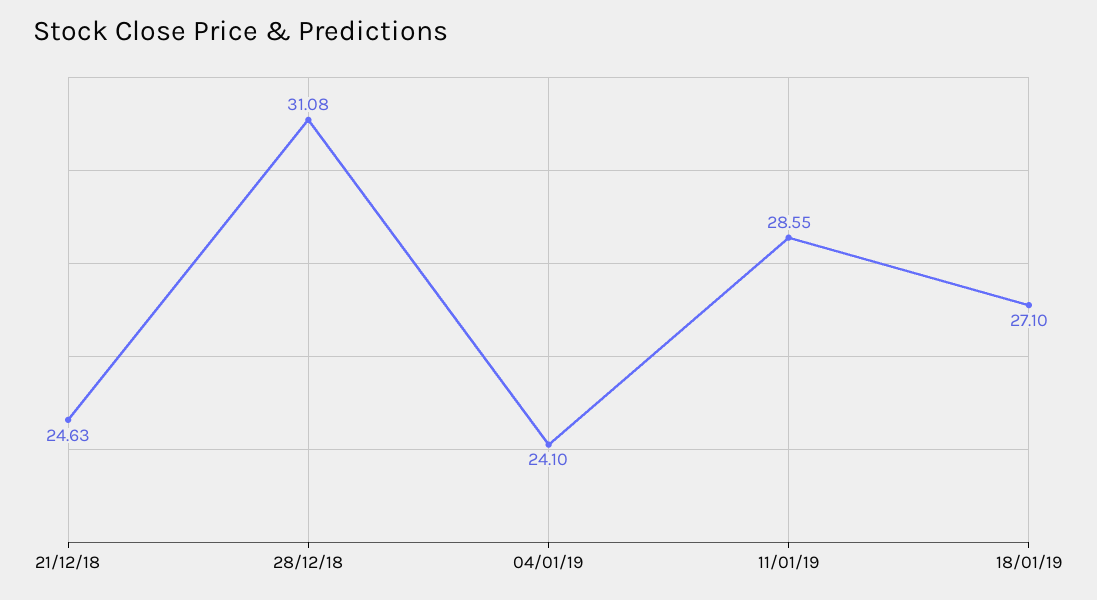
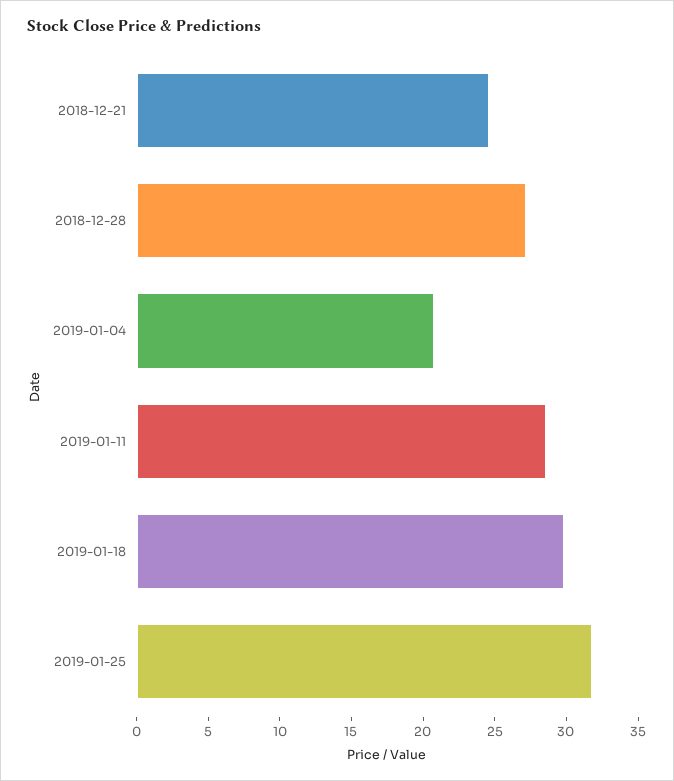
28/12/18: 31.08 -> 27
04/01/19: 24.1 -> 21
18/01/19: 27.1 -> 30
2019-01-25: none -> 32

